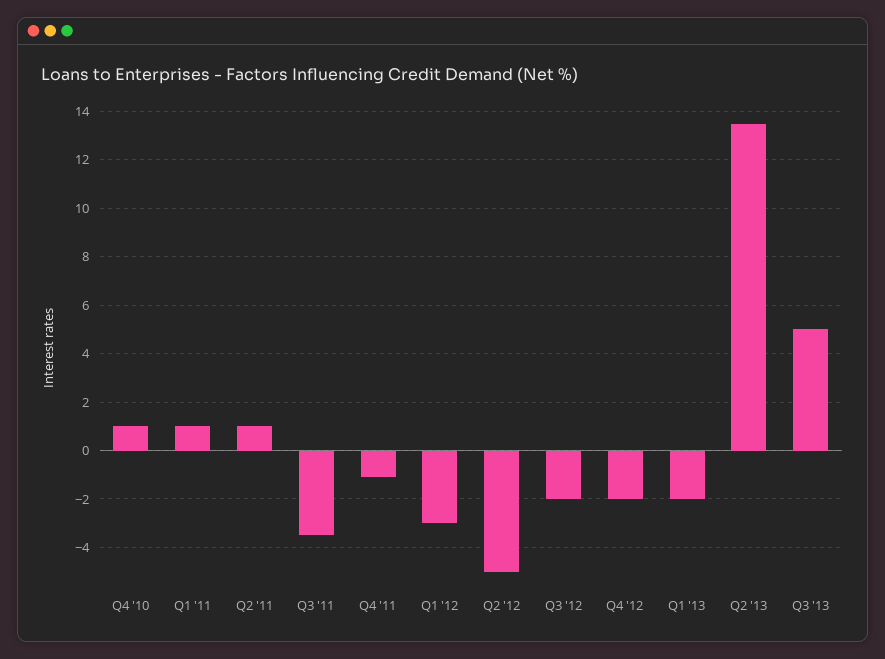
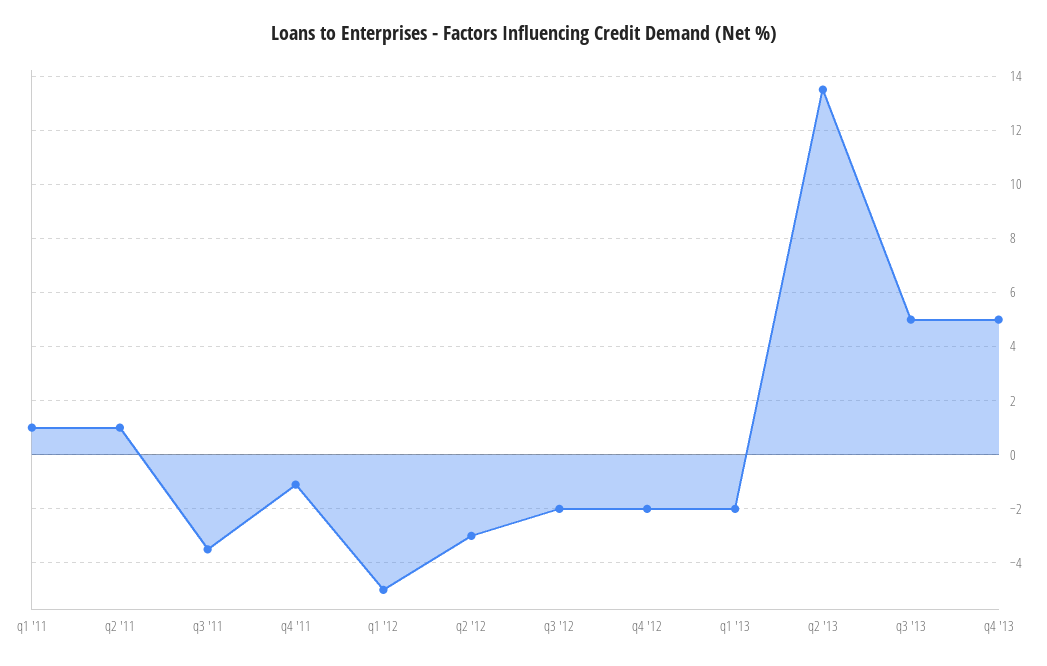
Q4 '10: 1 -> none
Q1 '12: -3 -> -5
Q2 '12: -5 -> -3
q4 '13: none -> 5

